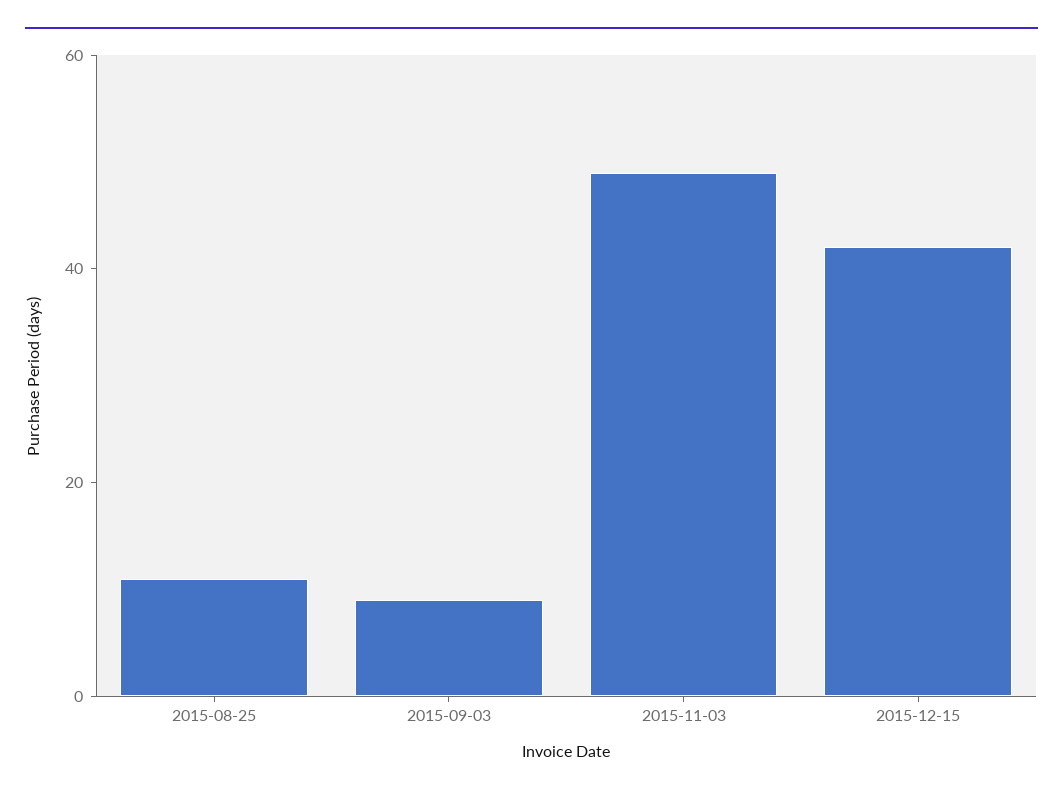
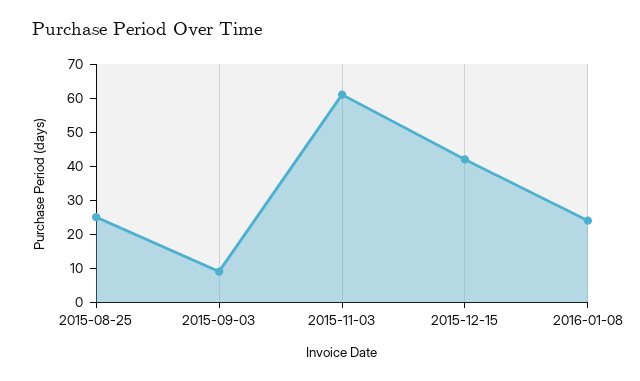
2015-08-25: 10 -> 25
2015-11-03: 50 -> 60
2016-01-08: none -> 25

